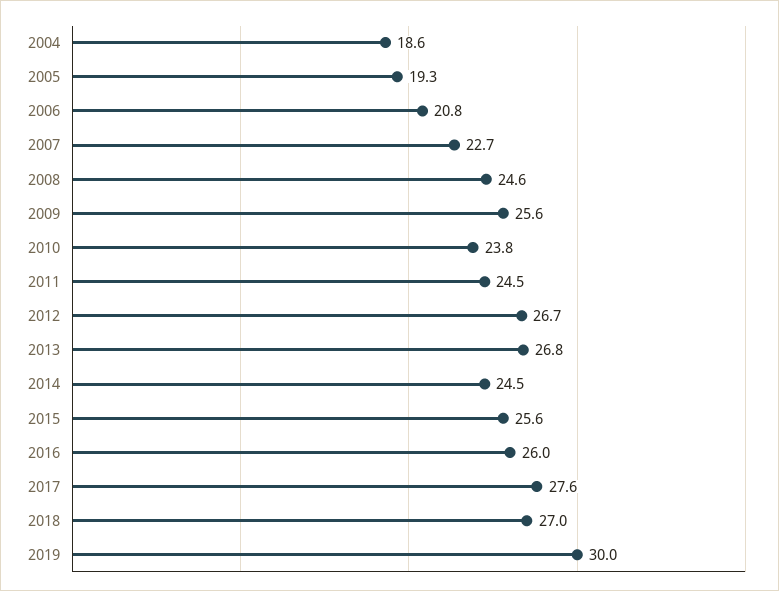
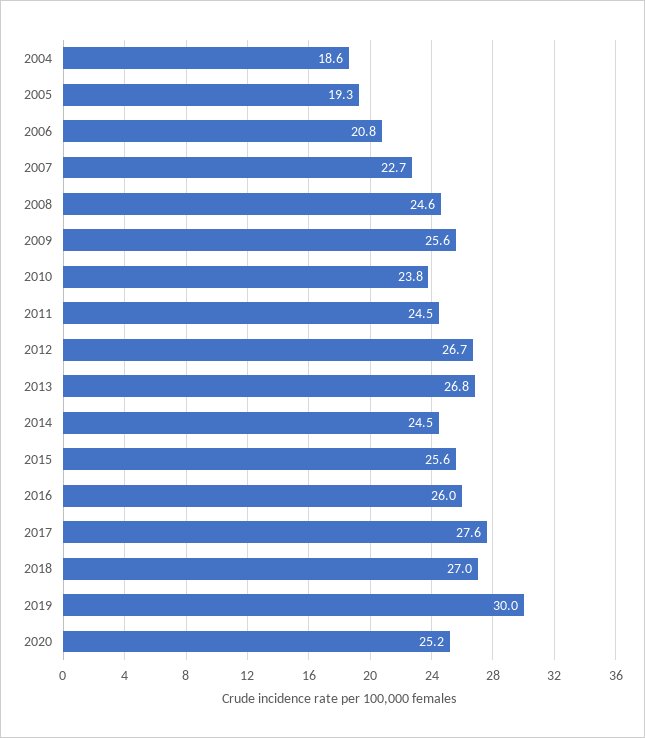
2020: none -> 25.2

